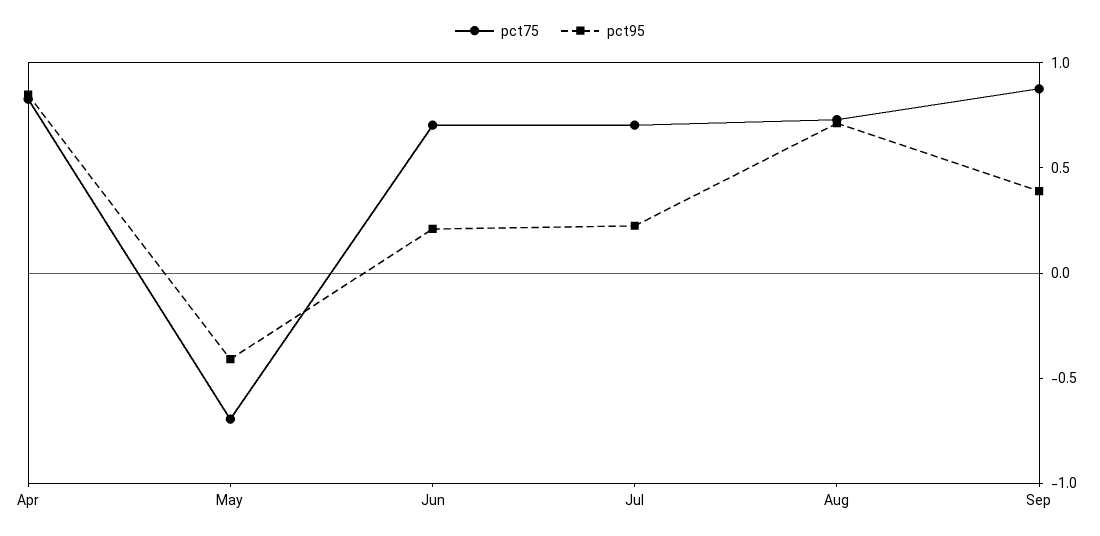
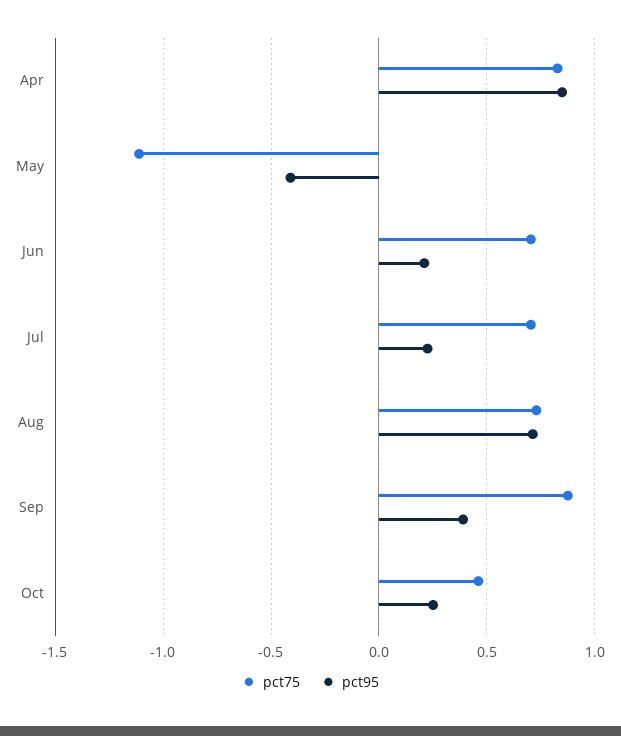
pct75, May: -0.7 -> -1.1
pct75, Oct: none -> 0.45
pct95, Oct: none -> 0.25

